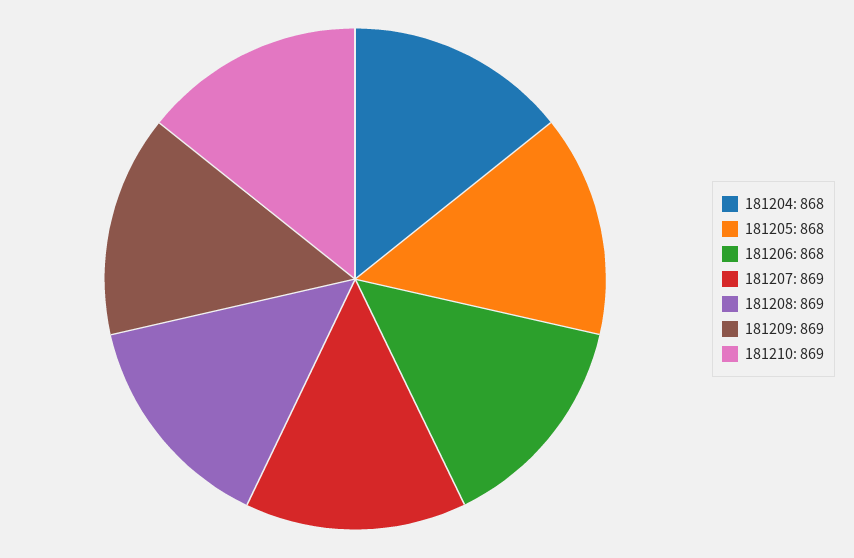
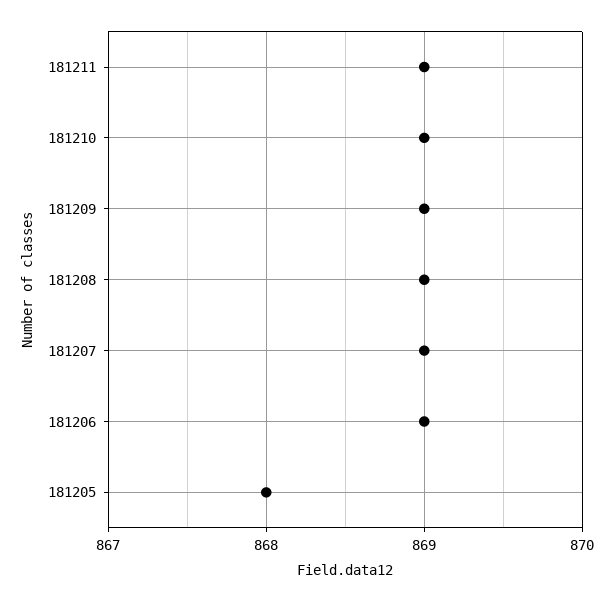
181204: 868 -> none
181206: 868 -> 869
181211: none -> 869

